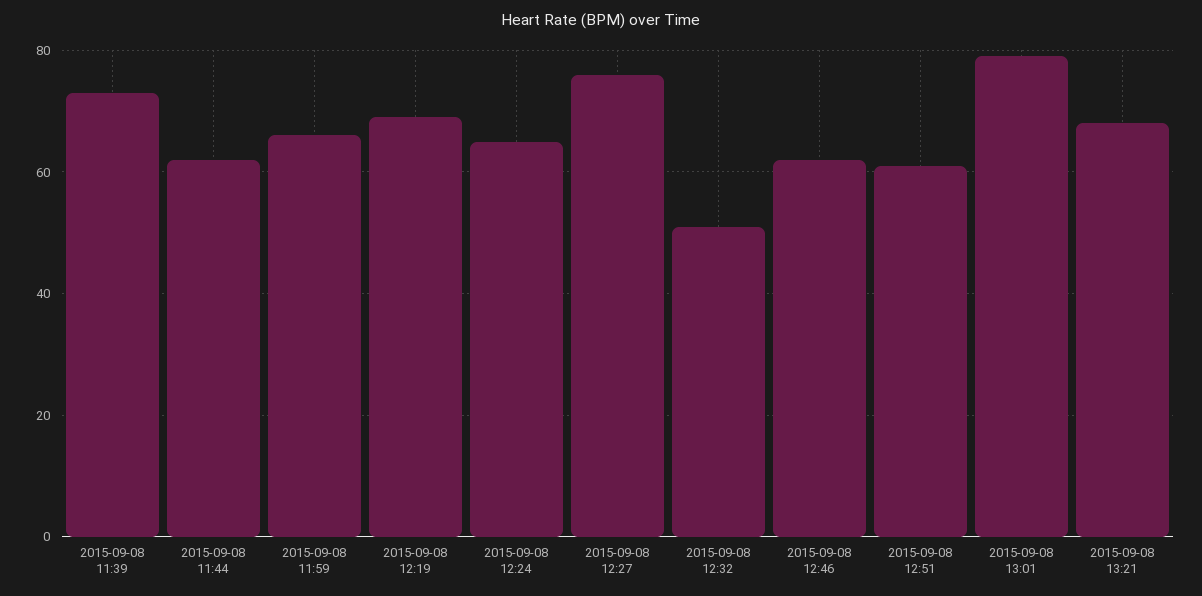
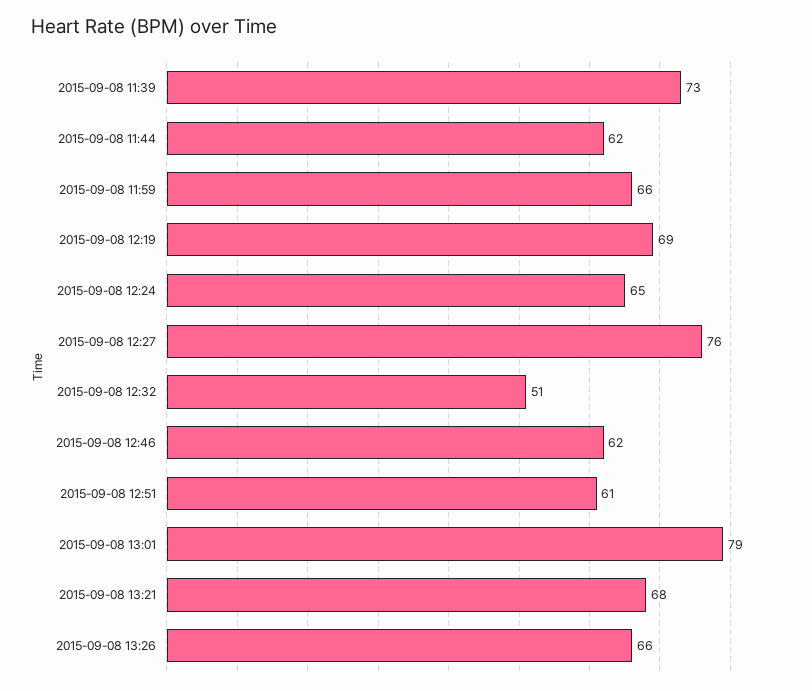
2015-09-08 13:26: none -> 66

